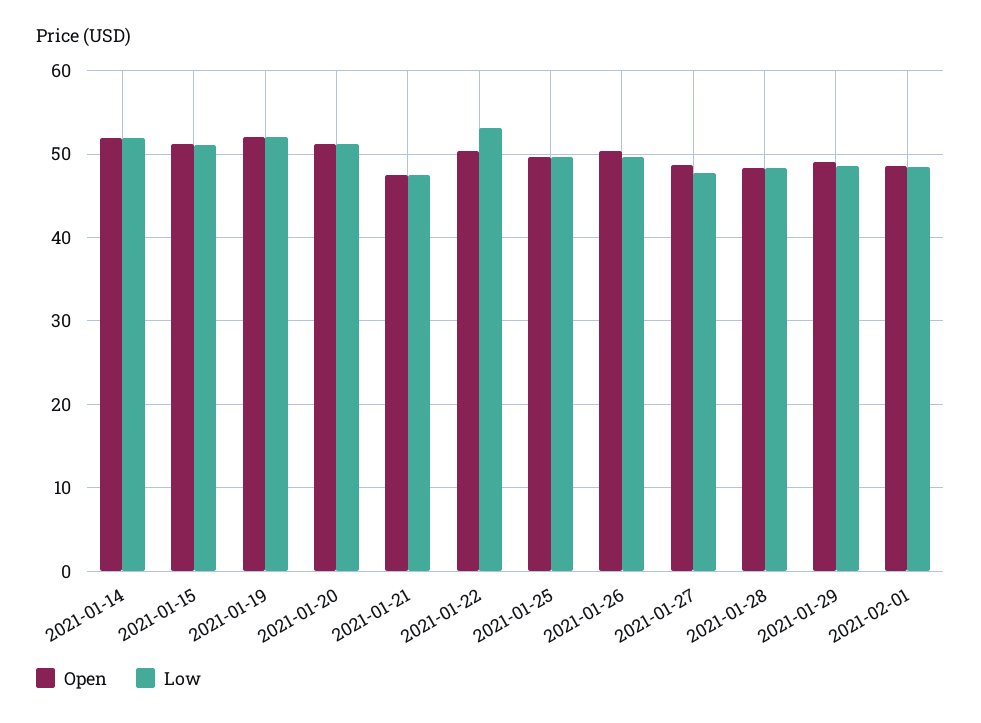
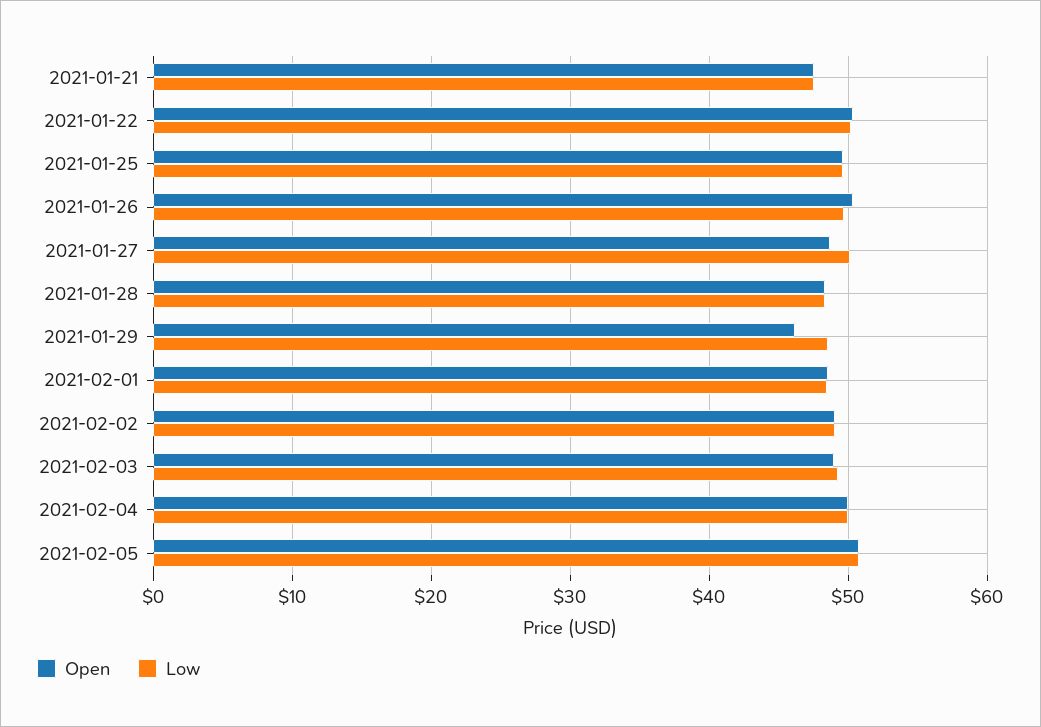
Open, 2021-01-14: 52 -> none
Low, 2021-01-14: 52 -> none
Open, 2021-01-15: 51 -> none
Low, 2021-01-15: 51 -> none
Open, 2021-01-19: 52 -> none
Low, 2021-01-19: 52 -> none
Open, 2021-01-20: 51 -> none
Low, 2021-01-20: 51 -> none
Low, 2021-01-22: 53 -> 50
Low, 2021-01-27: 48 -> 50
Open, 2021-01-29: 49 -> 46
Open, 2021-02-02: none -> 49
Low, 2021-02-02: none -> 49
Open, 2021-02-03: none -> 49
Low, 2021-02-03: none -> 49
Open, 2021-02-04: none -> 50
Low, 2021-02-04: none -> 50
Open, 2021-02-05: none -> 51
Low, 2021-02-05: none -> 51

